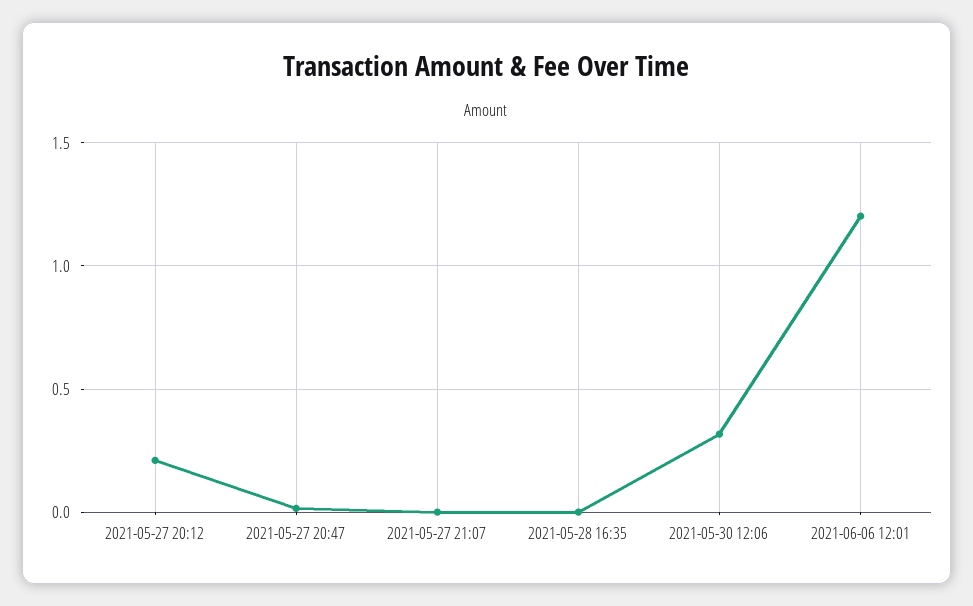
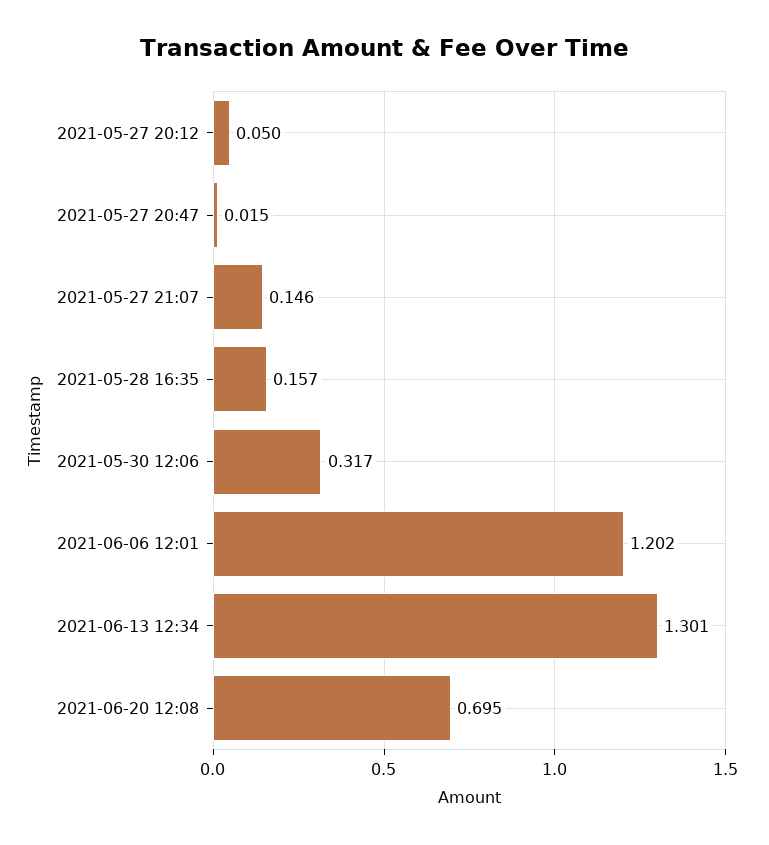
2021-05-27 20:12: 0.2 -> 0.05
2021-05-27 21:07: 0 -> 0.146
2021-05-28 16:35: 0 -> 0.157
2021-06-13 12:34: none -> 1.301
2021-06-20 12:08: none -> 0.695

